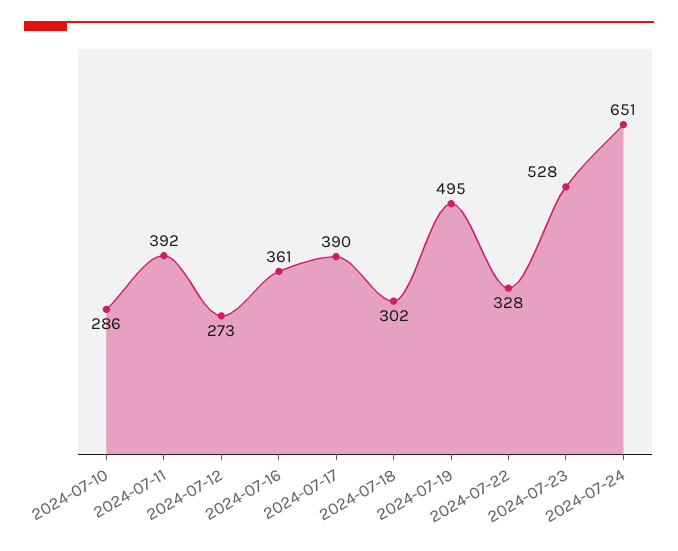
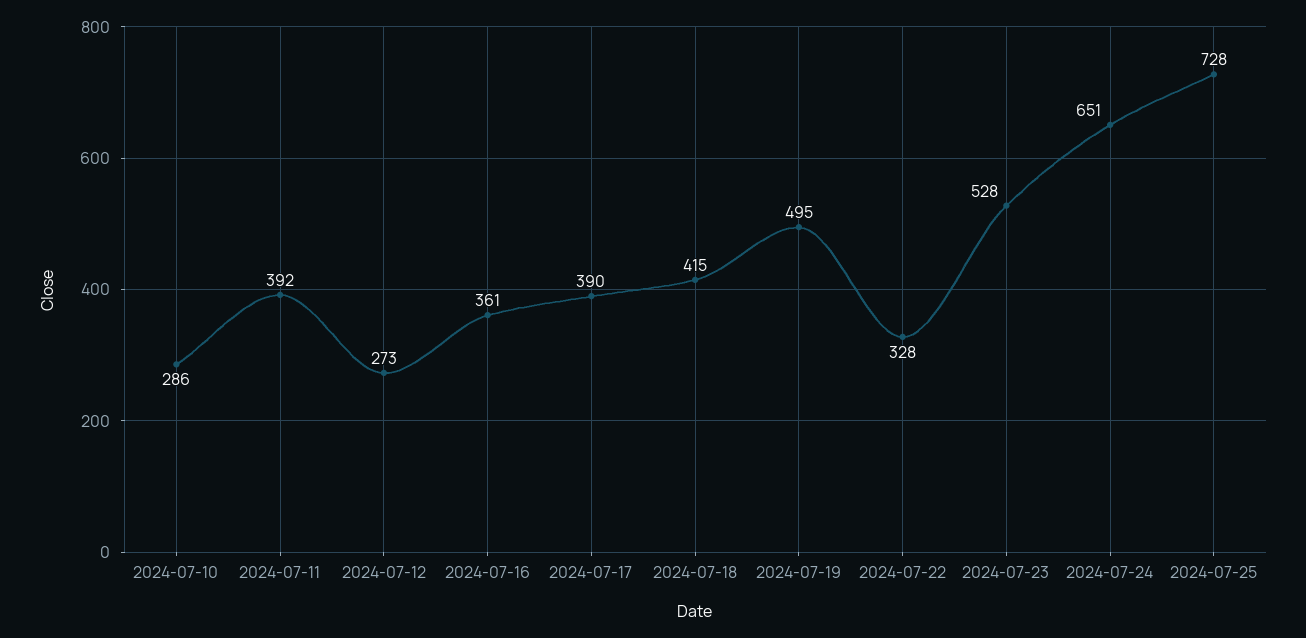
2024-07-18: 302 -> 415
2024-07-25: none -> 728

